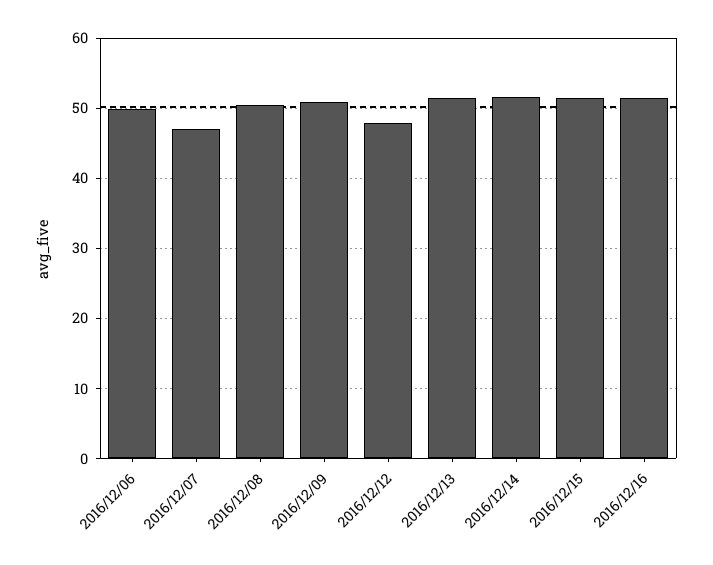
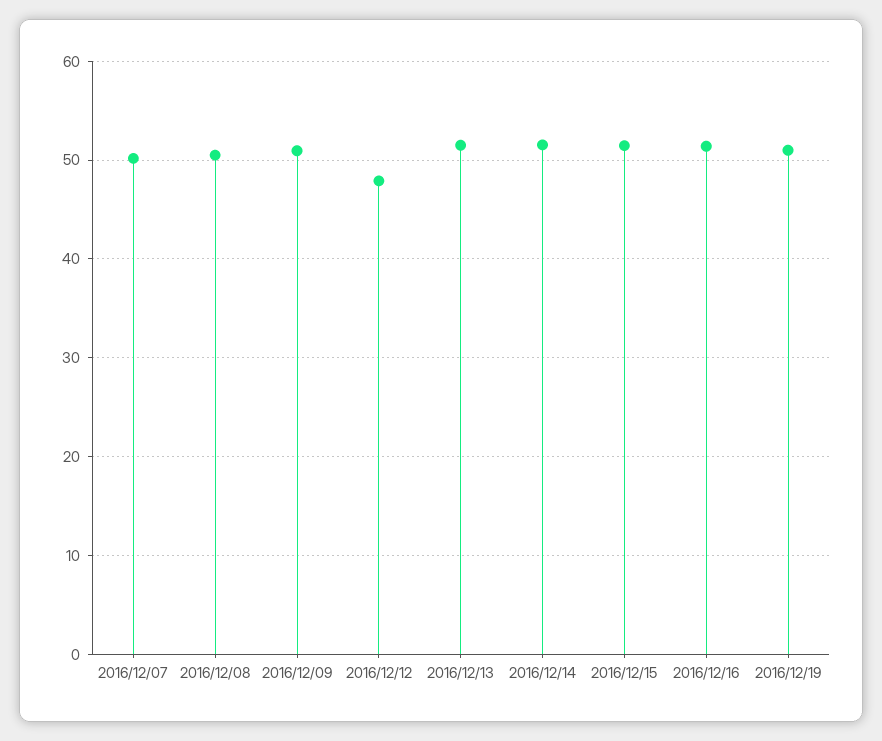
2016/12/06: 50 -> none
2016/12/07: 47 -> 50
2016/12/19: none -> 51

